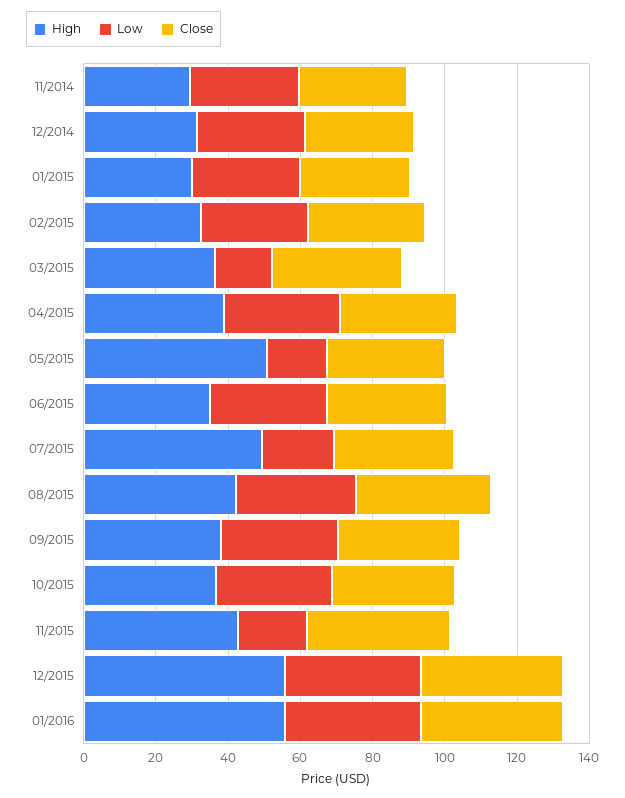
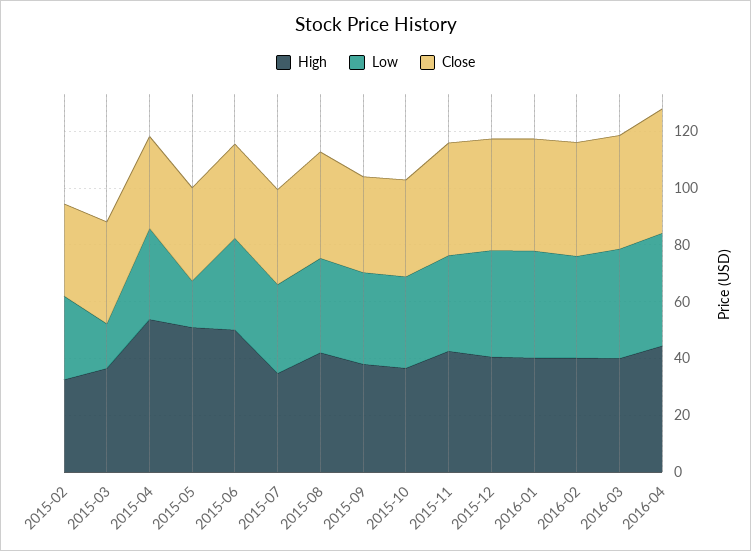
High, 11/2014: 30 -> none
Low, 11/2014: 30 -> none
Close, 11/2014: 30 -> none
High, 12/2014: 30 -> none
Low, 12/2014: 30 -> none
Close, 12/2014: 30 -> none
High, 01/2015: 30 -> none
Low, 01/2015: 30 -> none
Close, 01/2015: 30 -> none
High, 04/2015: 40 -> 55
High, 06/2015: 35 -> 50
High, 07/2015: 50 -> 35
Low, 07/2015: 20 -> 30
Low, 11/2015: 20 -> 35
High, 12/2015: 55 -> 40
High, 01/2016: 55 -> 40
High, 2016-02: none -> 40
Low, 2016-02: none -> 35
Close, 2016-02: none -> 40
High, 2016-03: none -> 40
Low, 2016-03: none -> 40
Close, 2016-03: none -> 40
High, 2016-04: none -> 45
Low, 2016-04: none -> 40
Close, 2016-04: none -> 45

